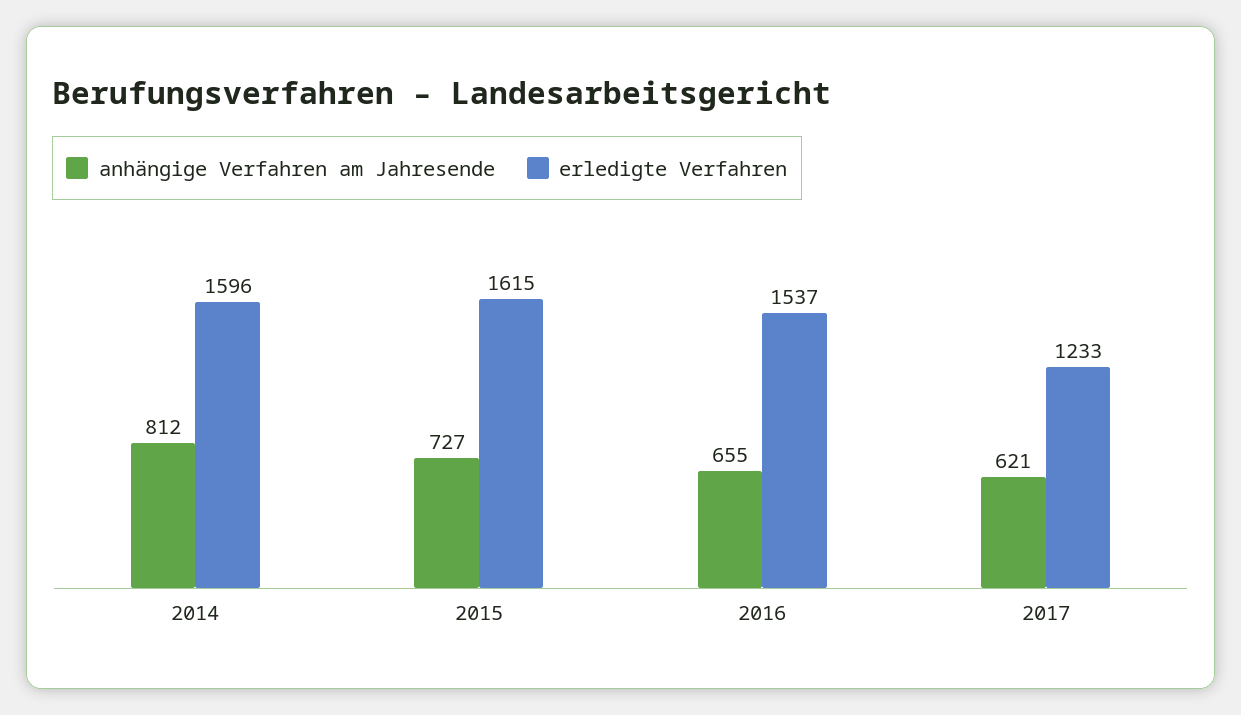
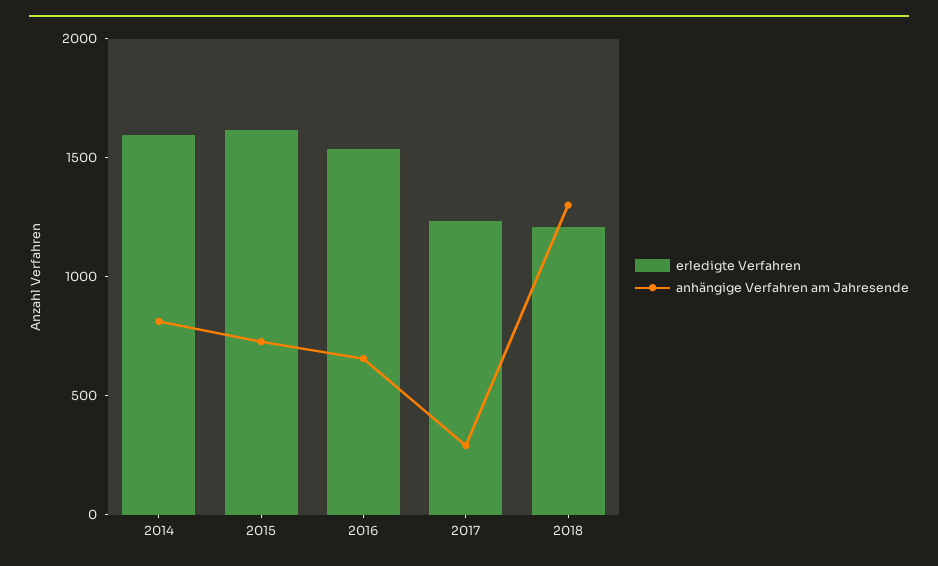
anhängige Verfahren am Jahresende, 2017: 621 -> 300
erledigte Verfahren, 2018: none -> 1200
anhängige Verfahren am Jahresende, 2018: none -> 1300

